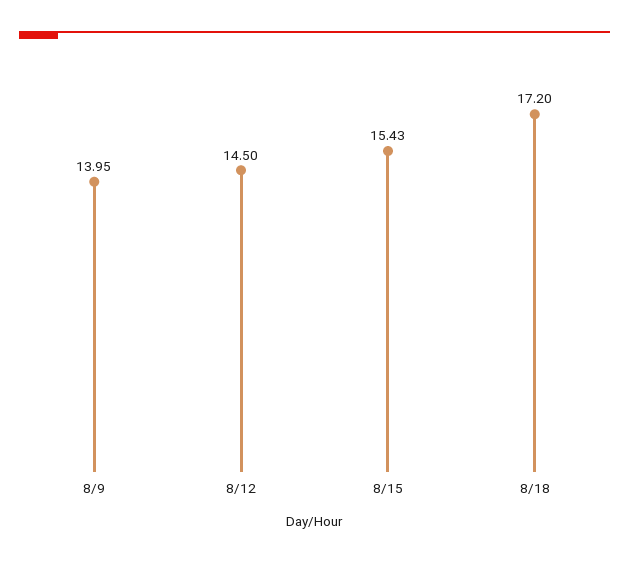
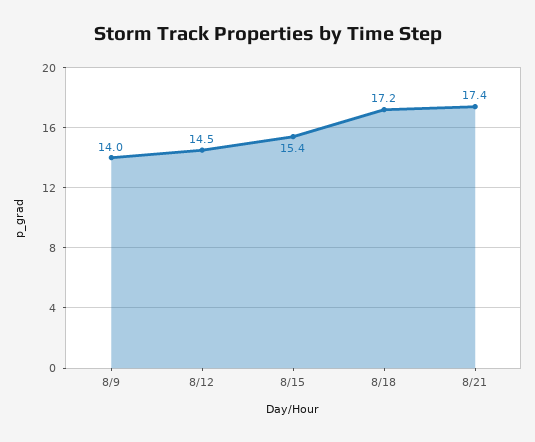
8/21: none -> 17.4

